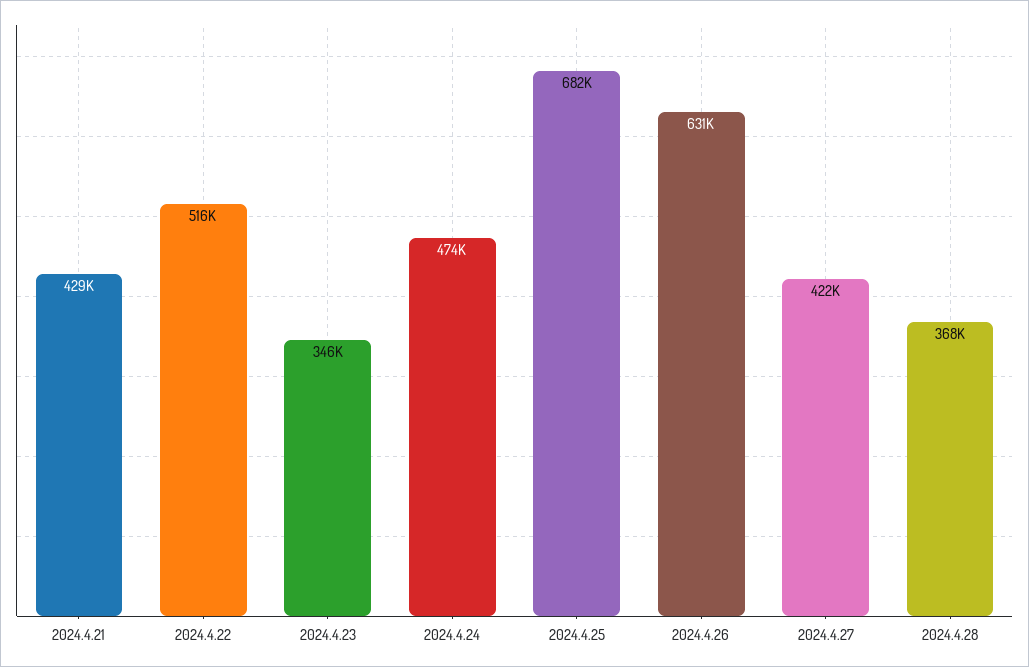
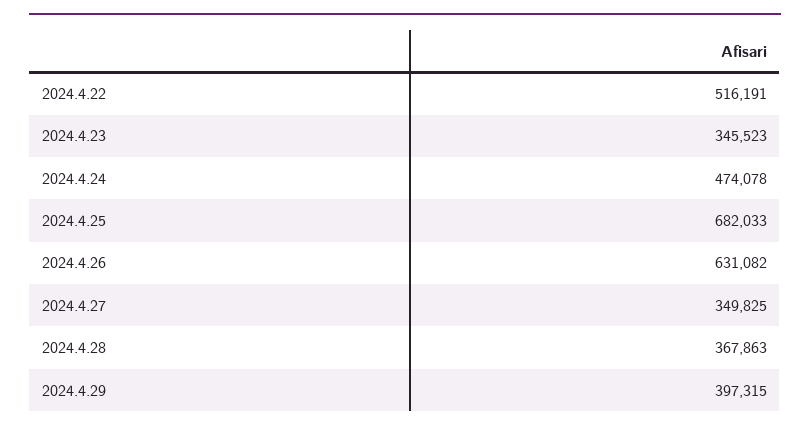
2024.4.21: 429000 -> none
2024.4.27: 422000 -> 349825
2024.4.29: none -> 397315

